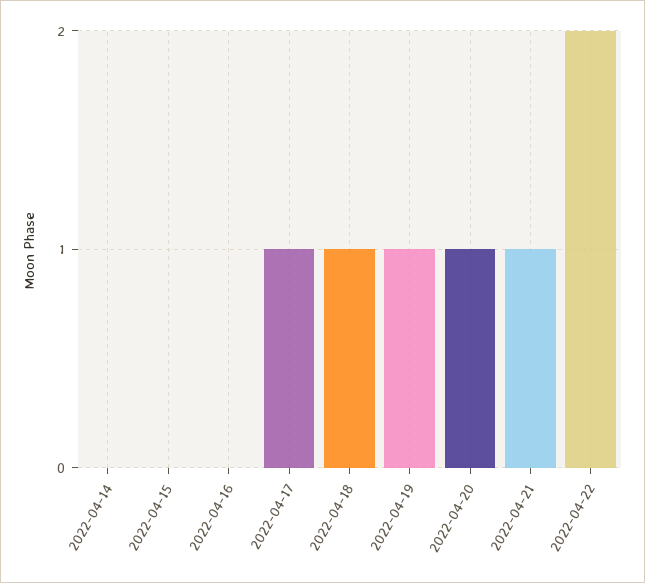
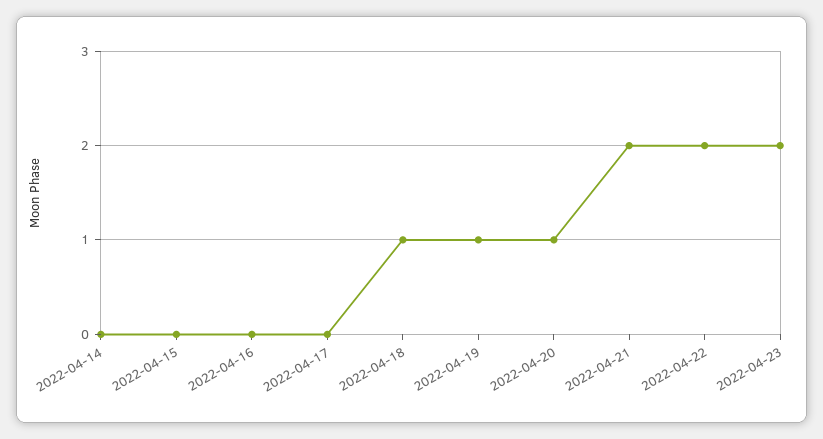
2022-04-17: 1 -> 0
2022-04-21: 1 -> 2
2022-04-23: none -> 2

